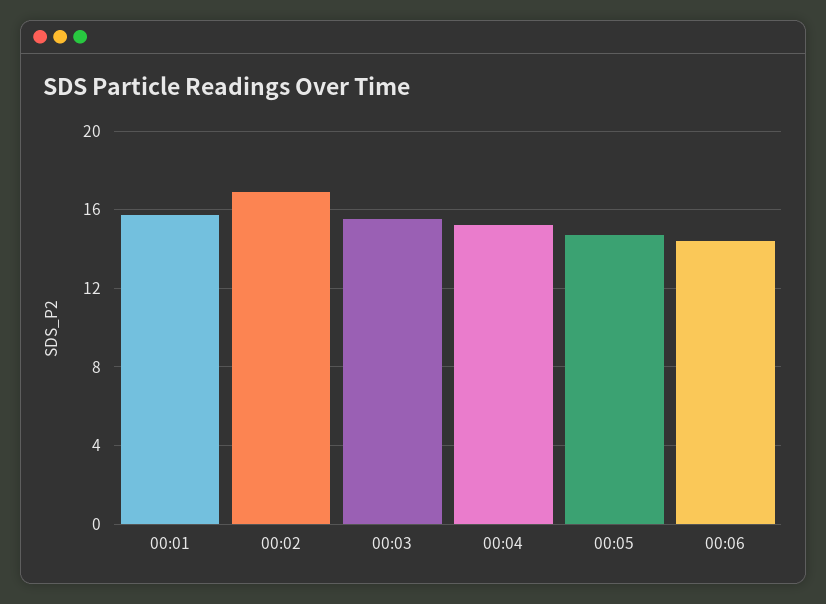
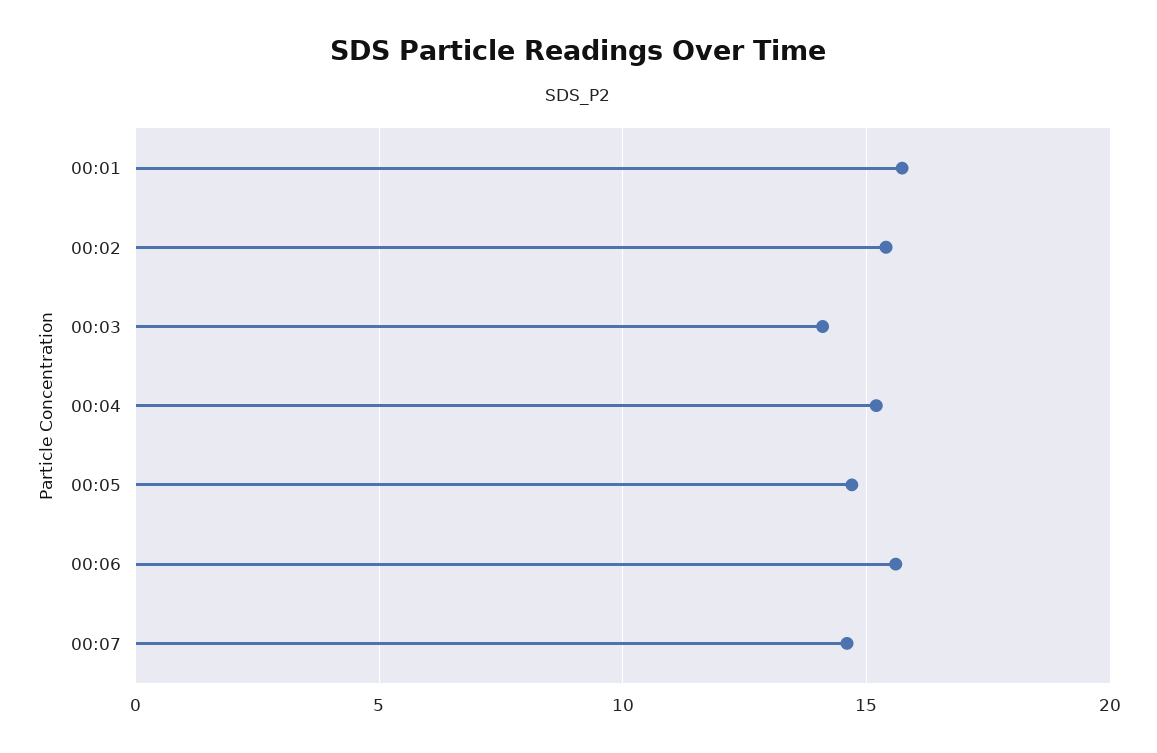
00:02: 17 -> 15.5
00:03: 15.5 -> 14
00:06: 14.5 -> 15.5
00:07: none -> 14.5

